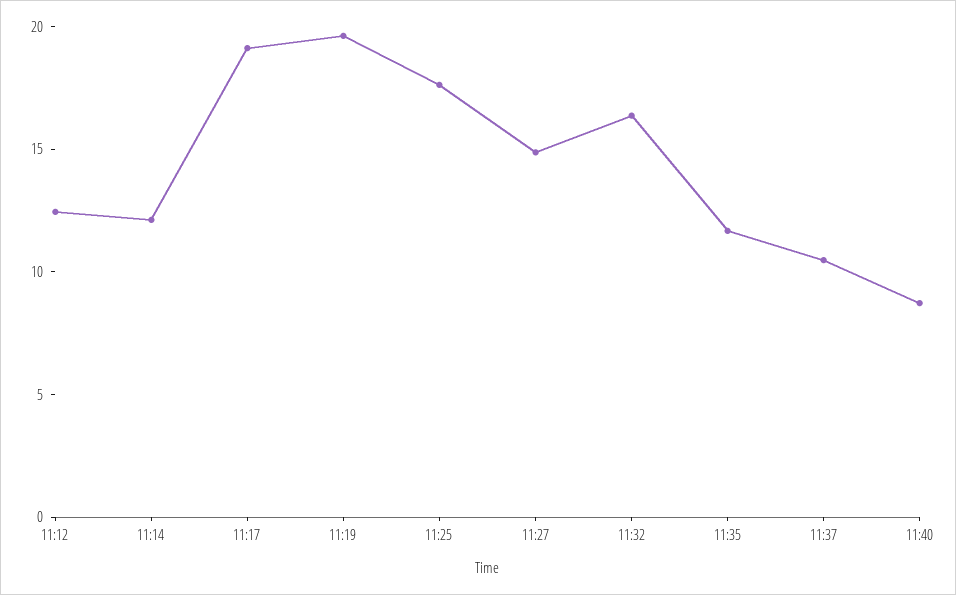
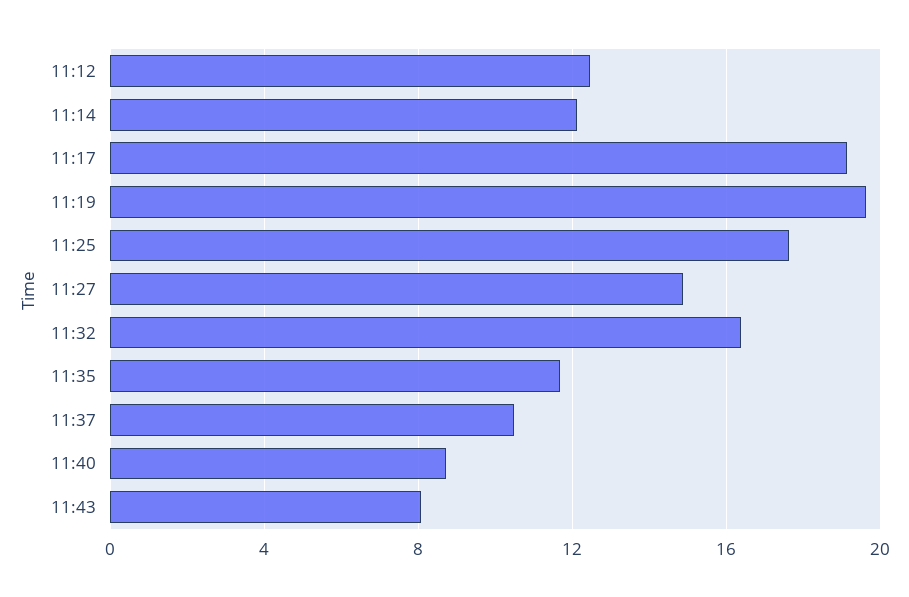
11:43: none -> 8

